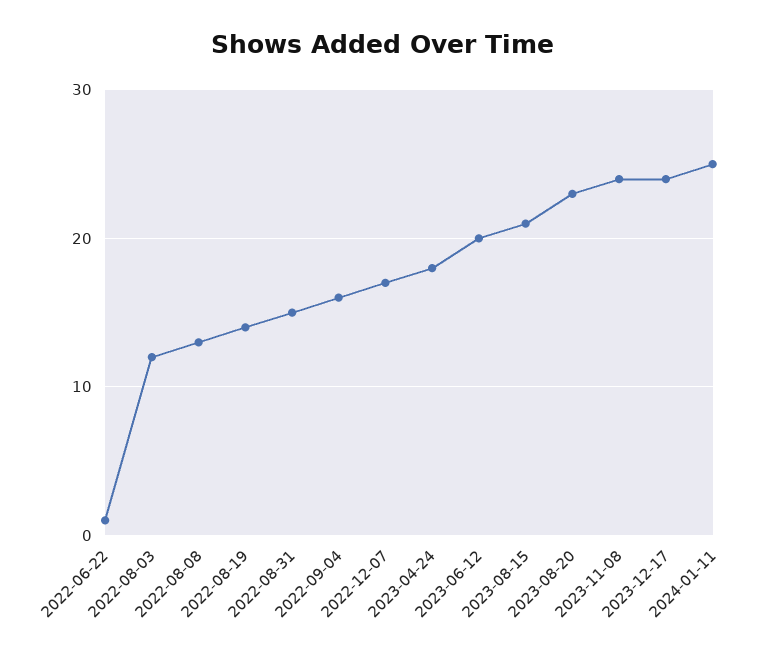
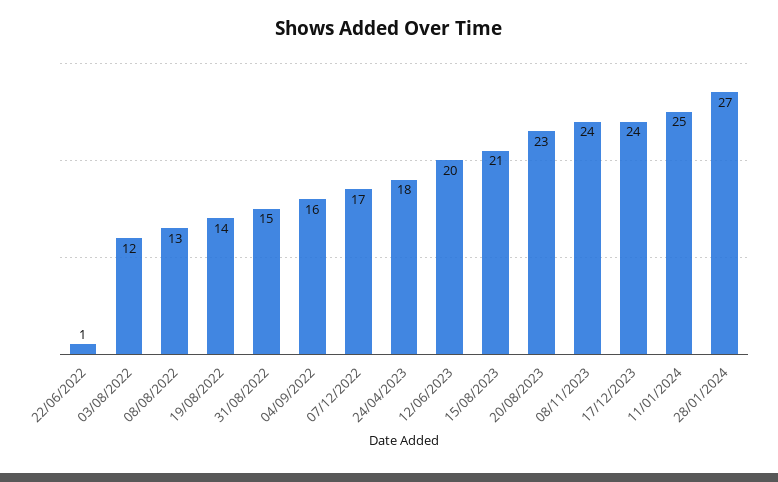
28/01/2024: none -> 27

